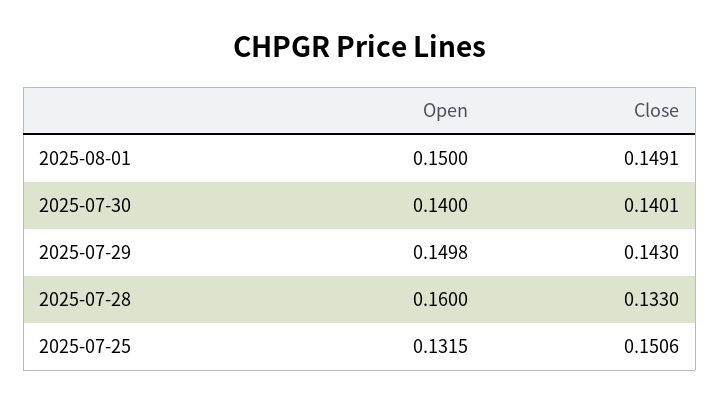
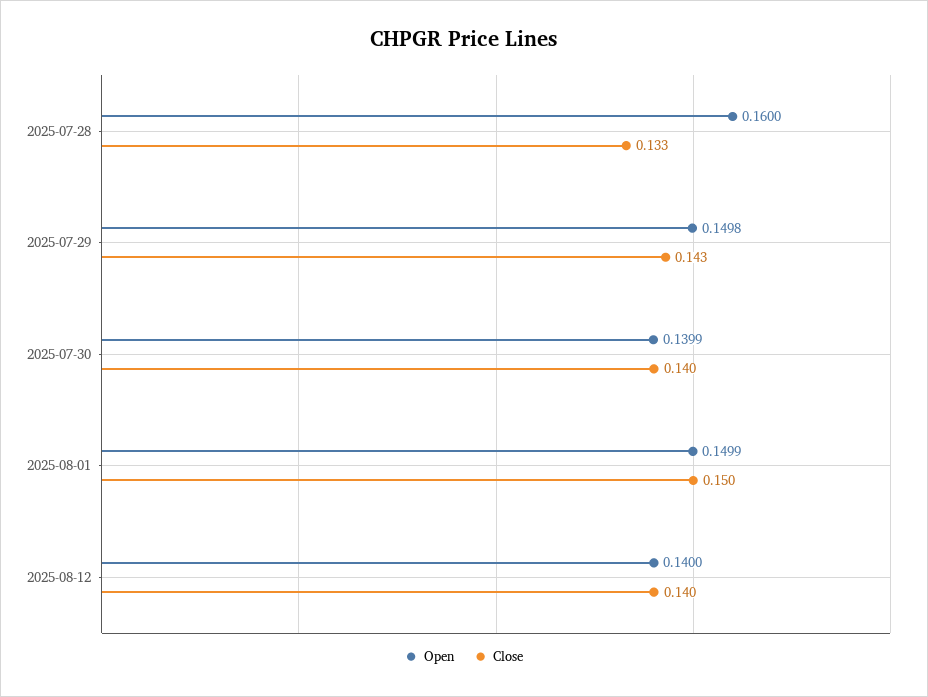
Open, 2025-08-01: 0.15 -> 0.1499
Close, 2025-08-01: 0.1491 -> 0.15
Open, 2025-07-30: 0.14 -> 0.1399
Close, 2025-07-30: 0.1401 -> 0.14
Open, 2025-07-25: 0.1315 -> none
Close, 2025-07-25: 0.1506 -> none
Open, 2025-08-12: none -> 0.14
Close, 2025-08-12: none -> 0.14

